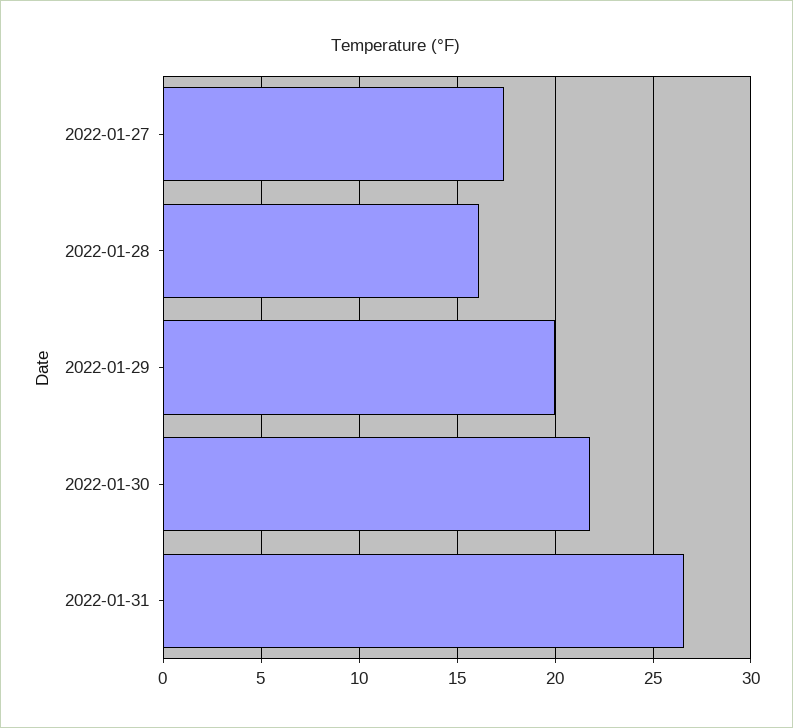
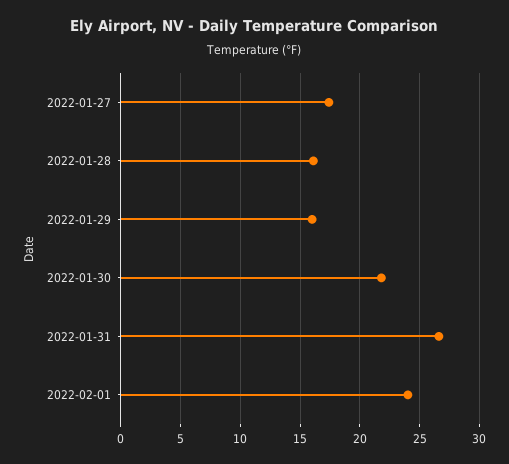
2022-01-29: 20 -> 16
2022-02-01: none -> 24

